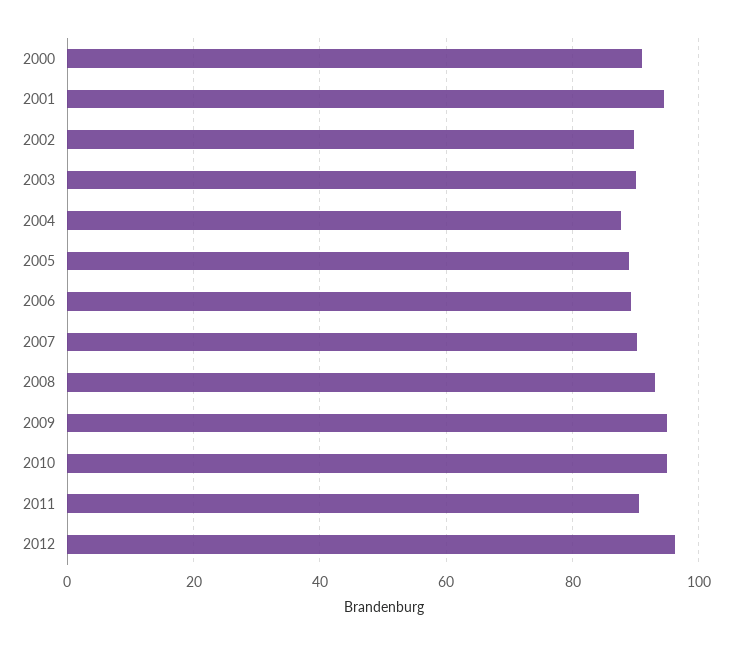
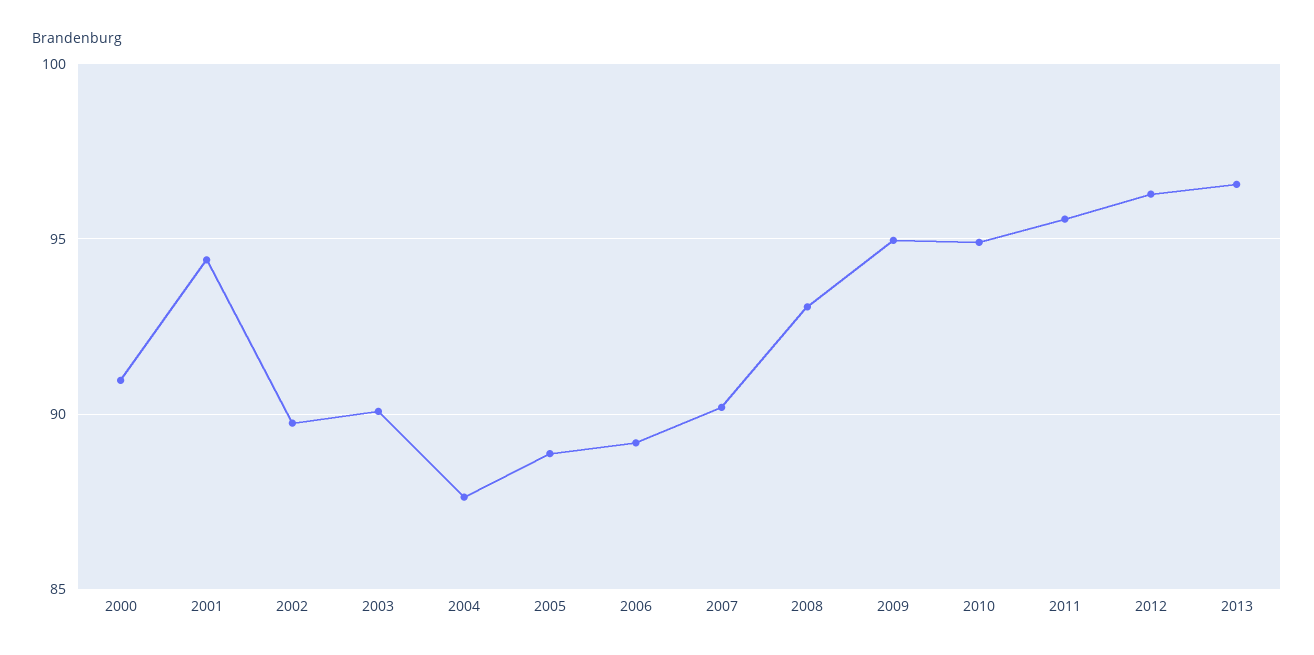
2011: 90 -> 95.5
2013: none -> 96.5

